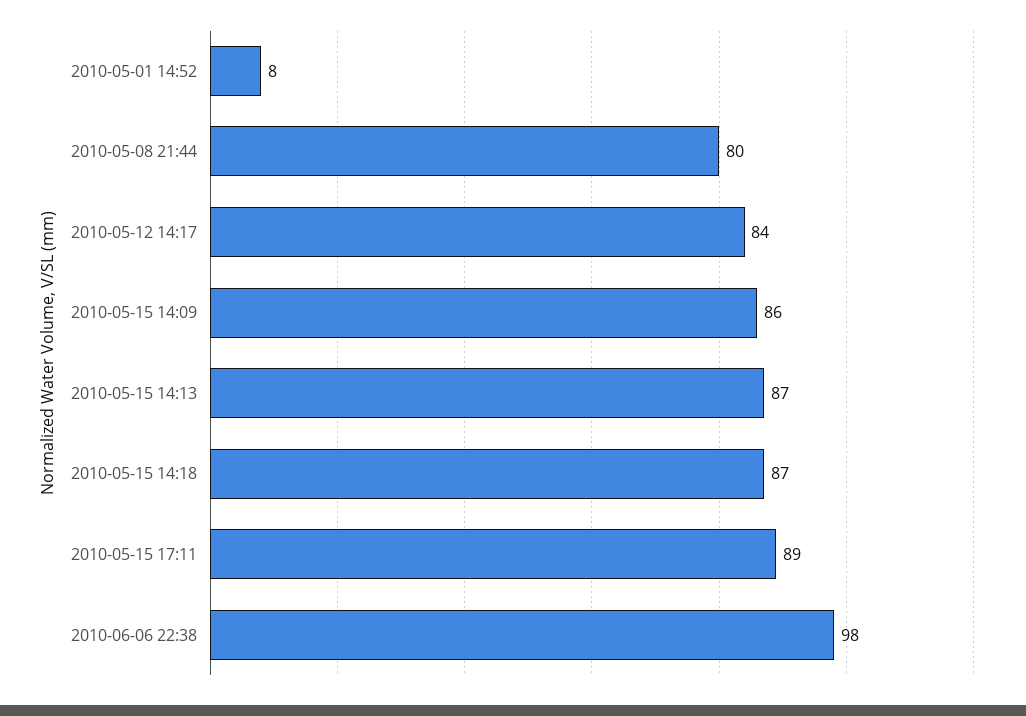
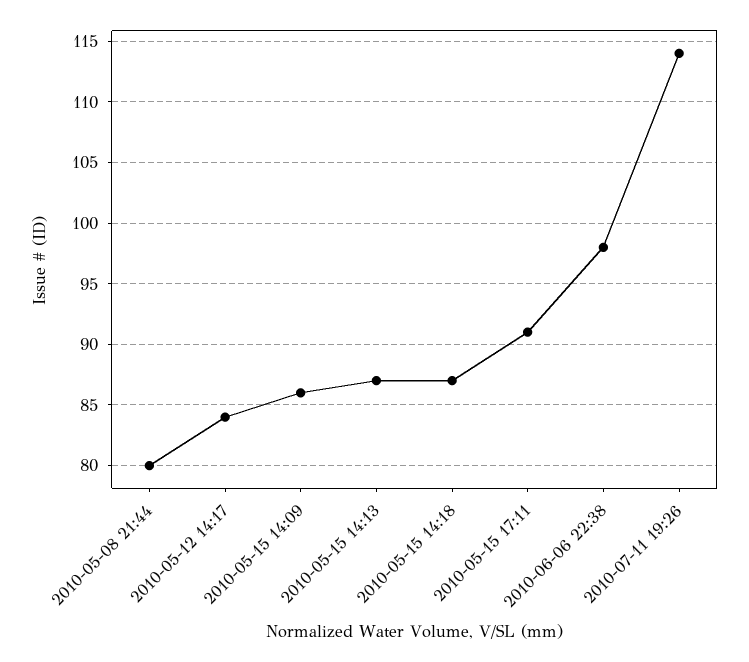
2010-05-01 14:52: 8 -> none
2010-05-15 17:11: 89 -> 91
2010-07-11 19:26: none -> 114

